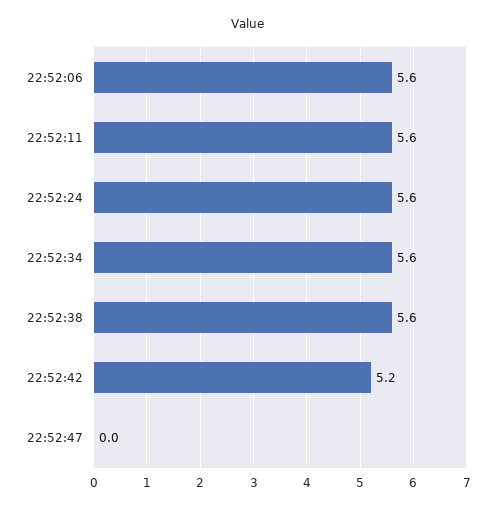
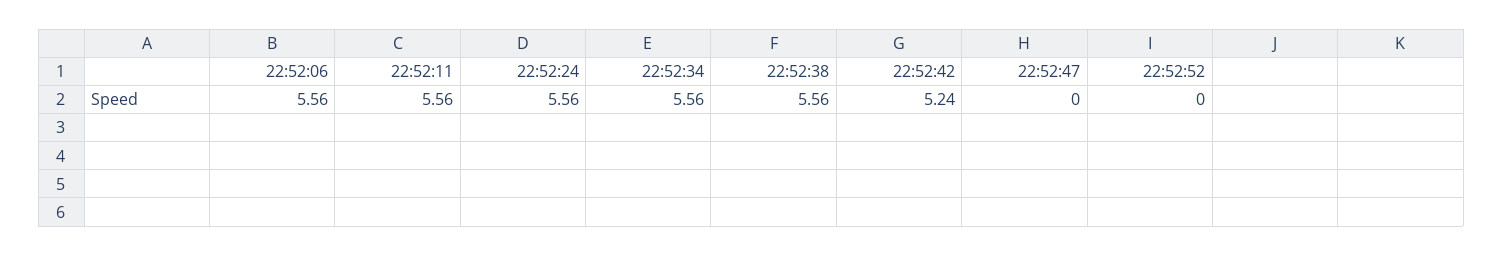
22:52:52: none -> 0

